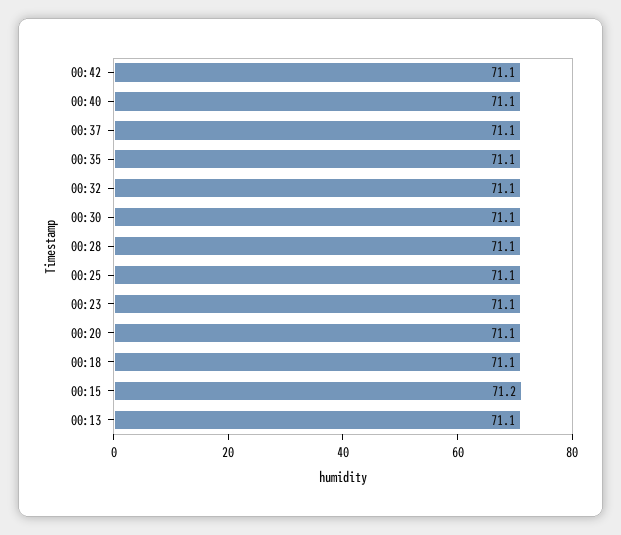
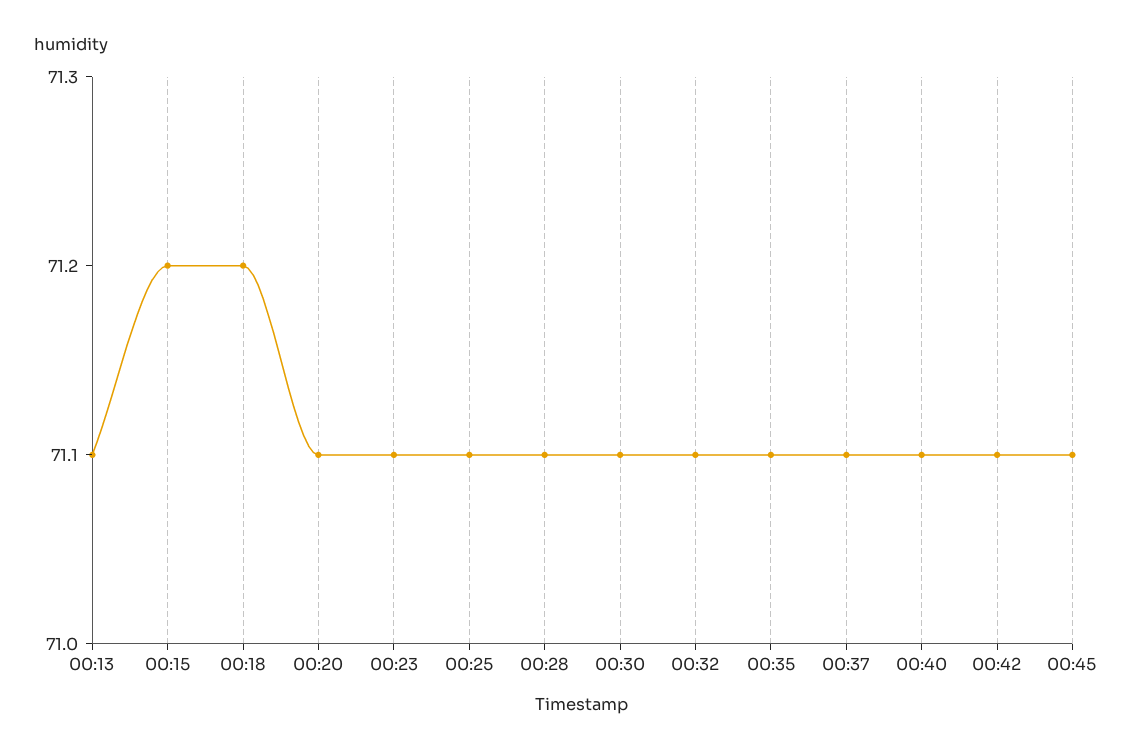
00:18: 71.1 -> 71.2
00:45: none -> 71.1

